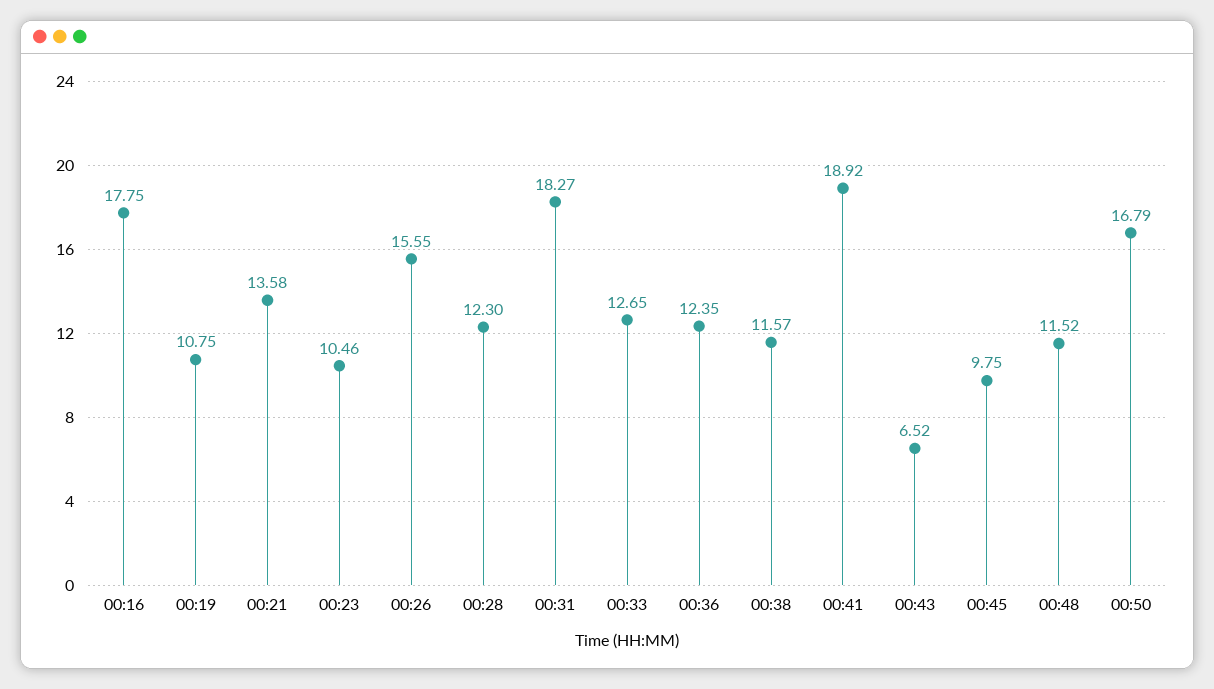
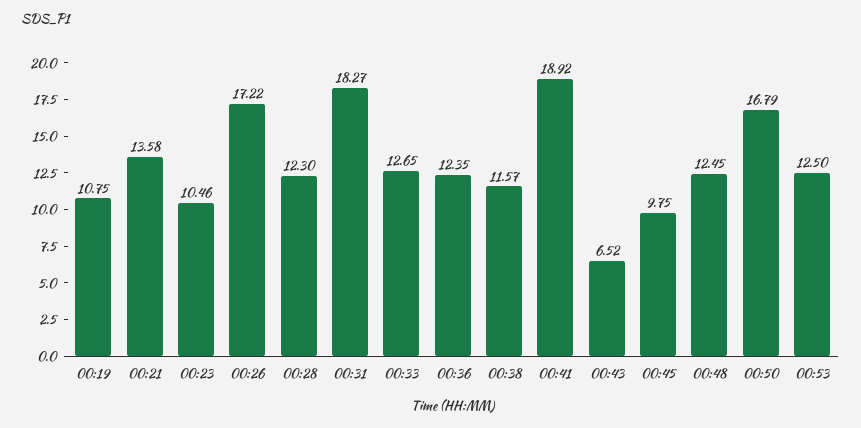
00:16: 17.75 -> none
00:26: 15.55 -> 17.22
00:48: 11.52 -> 12.45
00:53: none -> 12.5

